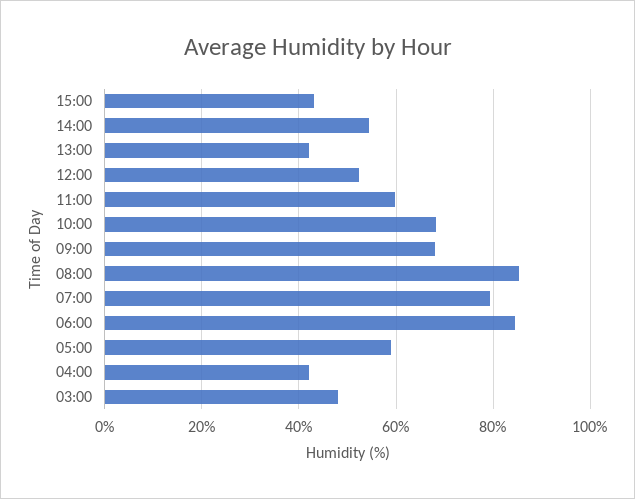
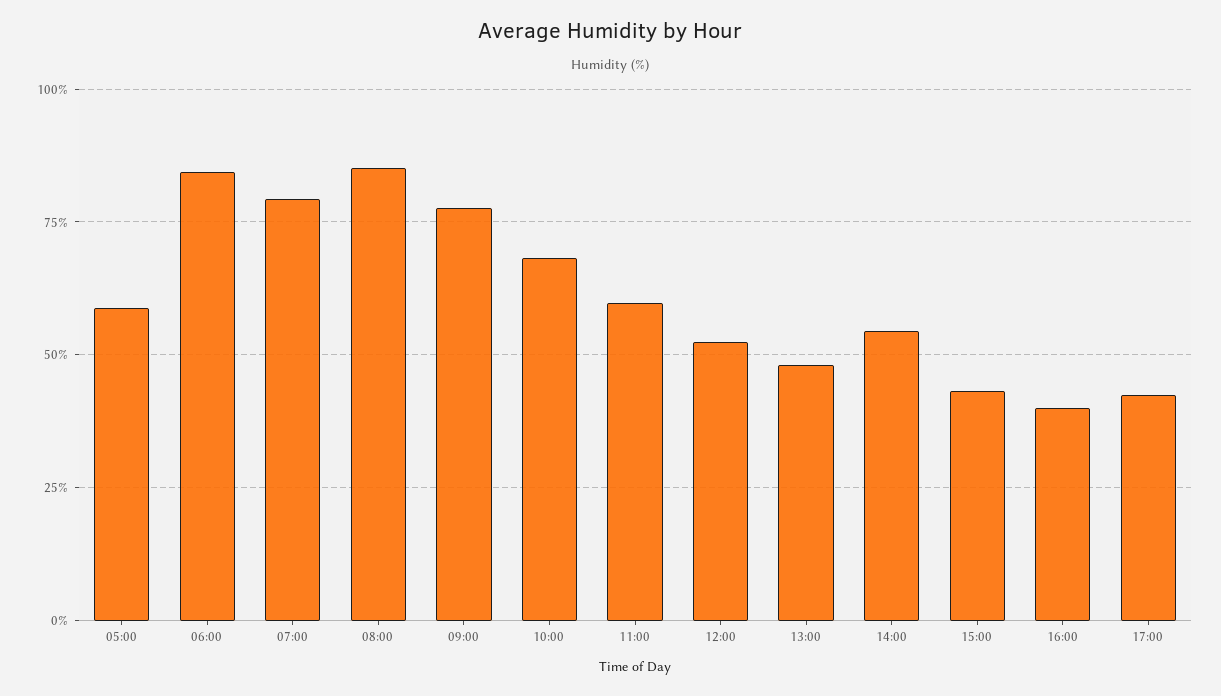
13:00: 42 -> 47.5
09:00: 68 -> 77.5
04:00: 42 -> none
03:00: 48 -> none
16:00: none -> 40
17:00: none -> 42.5

